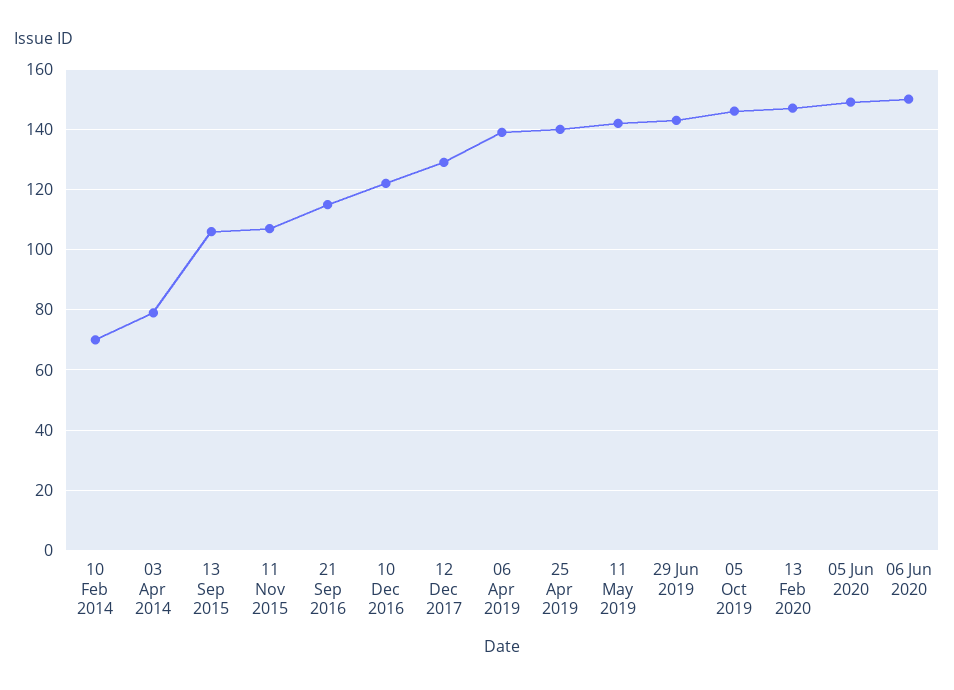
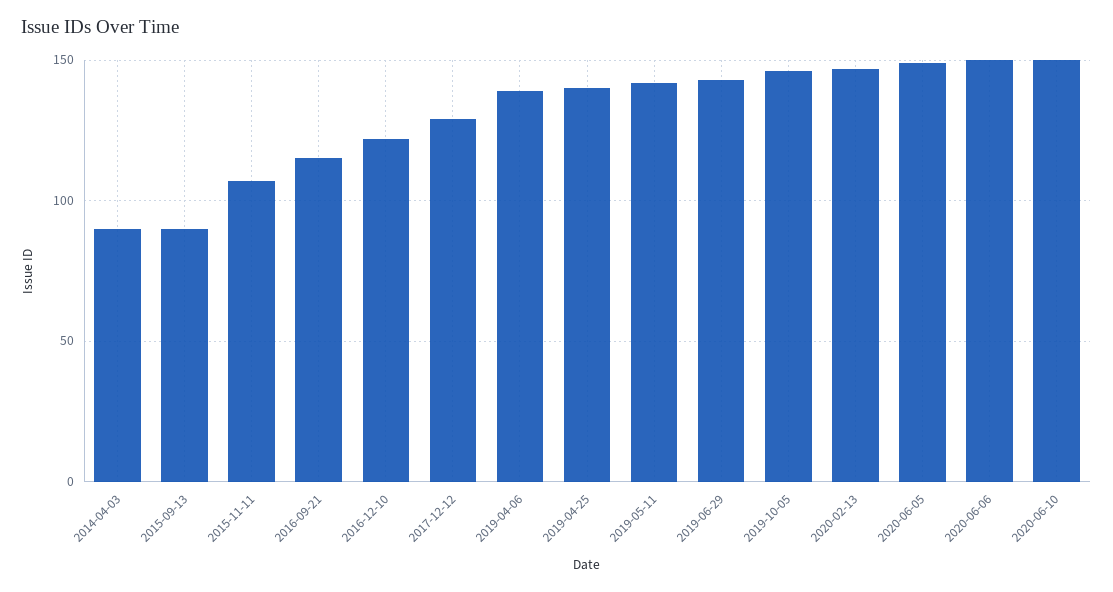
10 Feb 2014: 70 -> none
03 Apr 2014: 80 -> 90
13 Sep 2015: 105 -> 90
2020-06-10: none -> 150

